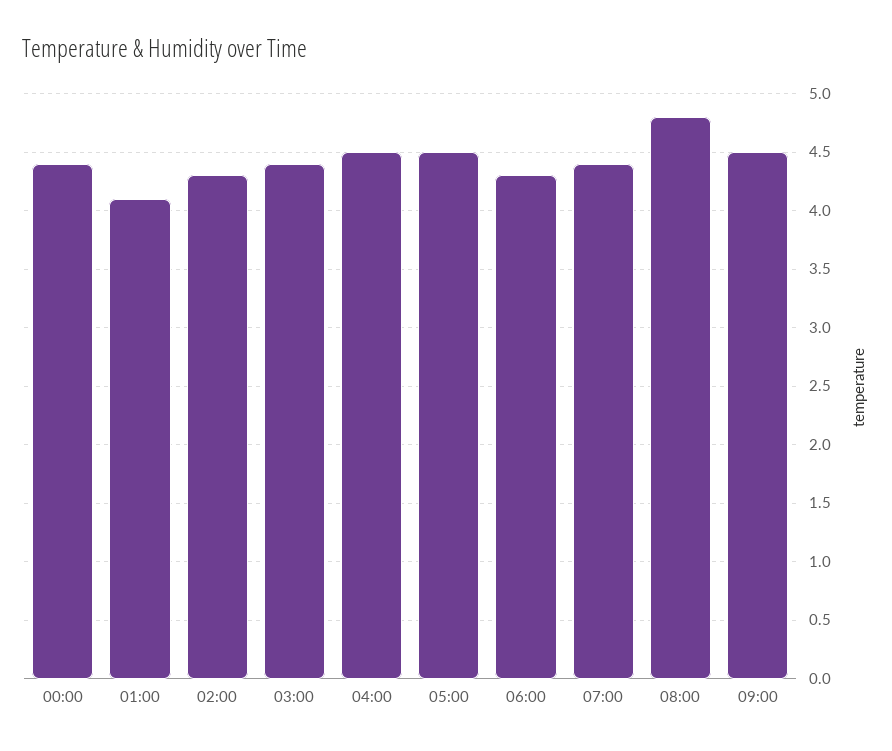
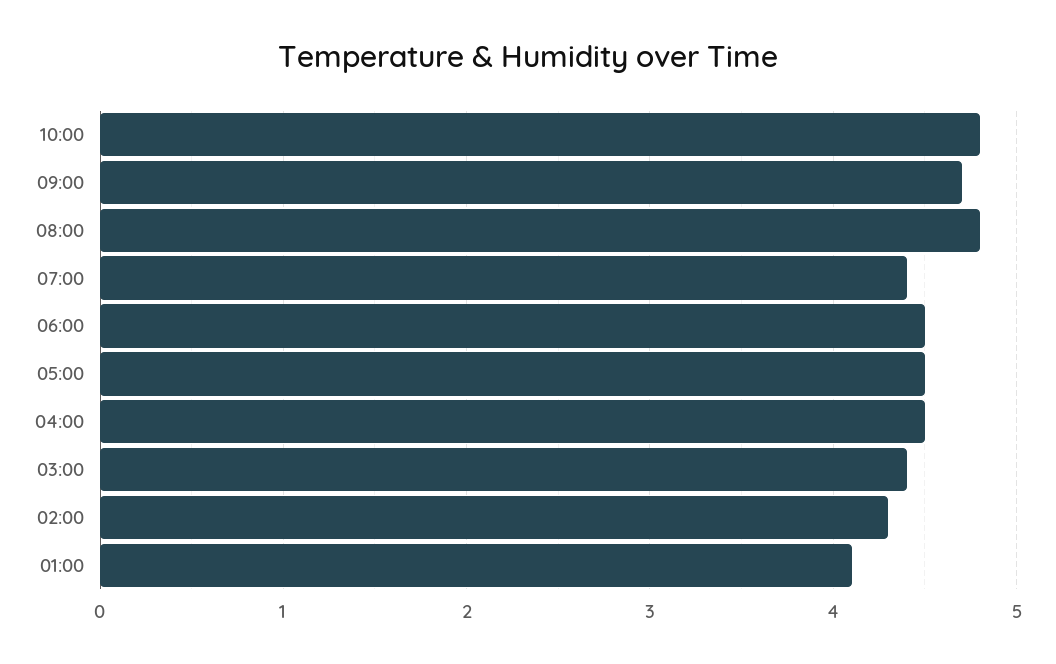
00:00: 4.4 -> none
06:00: 4.3 -> 4.5
09:00: 4.5 -> 4.7
10:00: none -> 4.8

